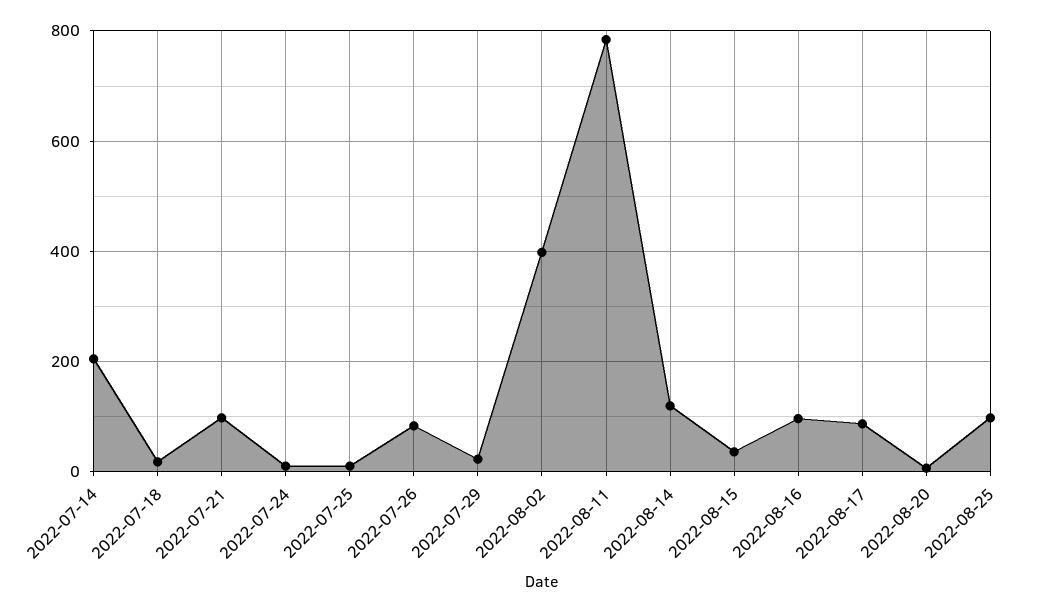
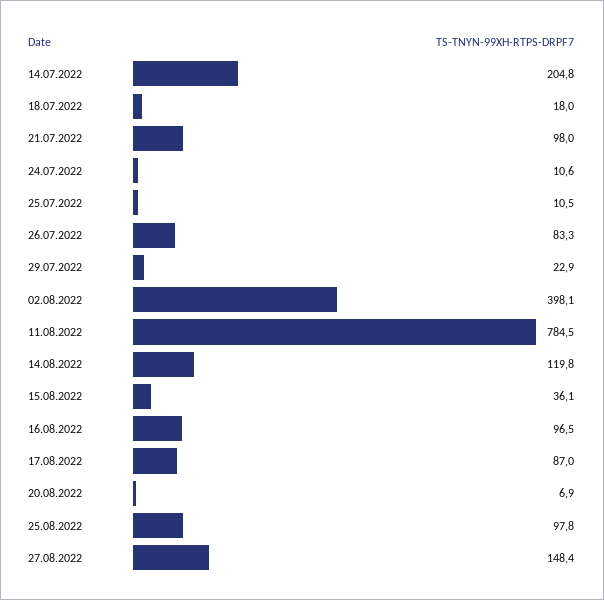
27.08.2022: none -> 148.4

